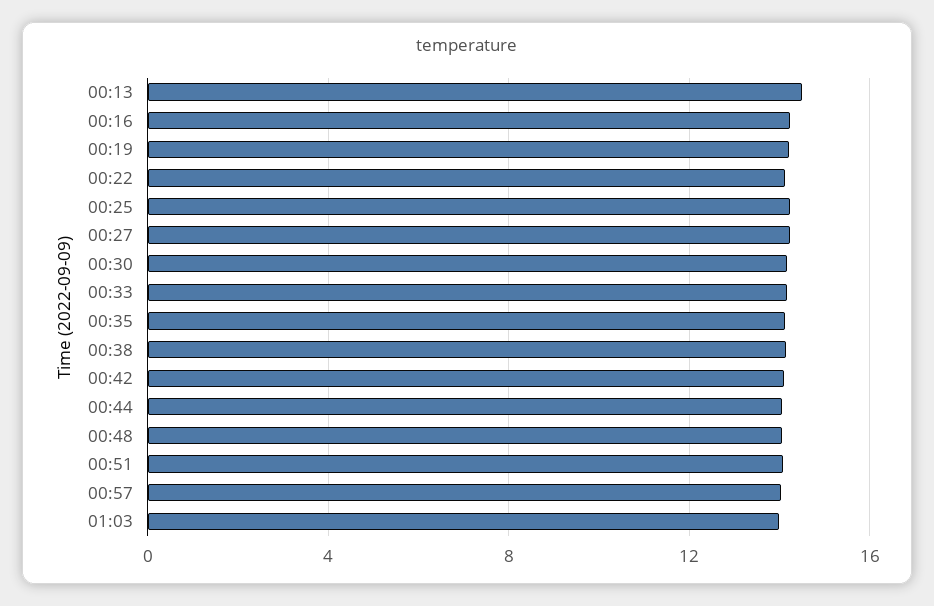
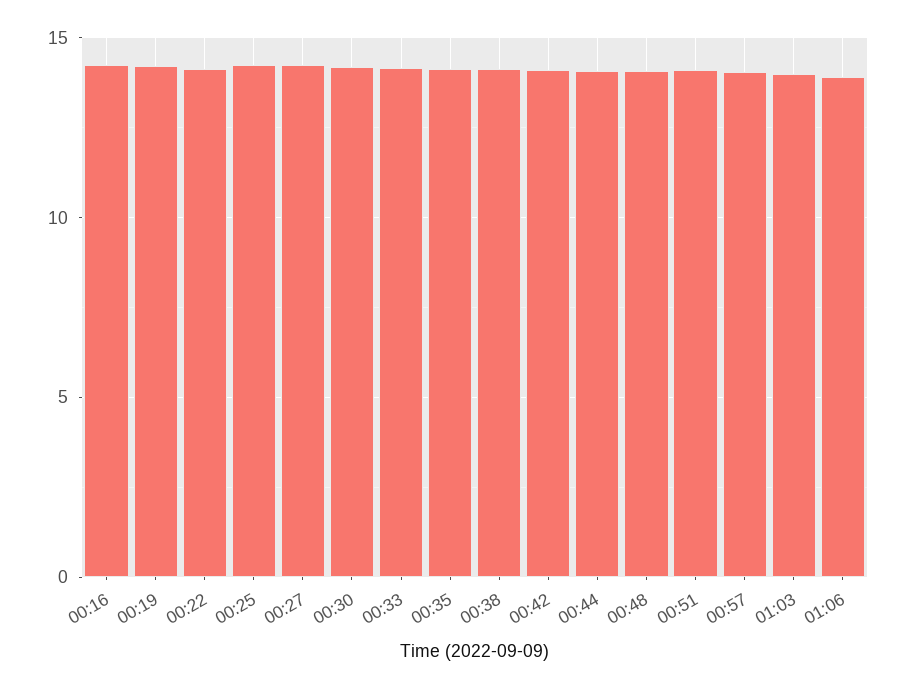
00:13: 14.5 -> none
01:06: none -> 14

